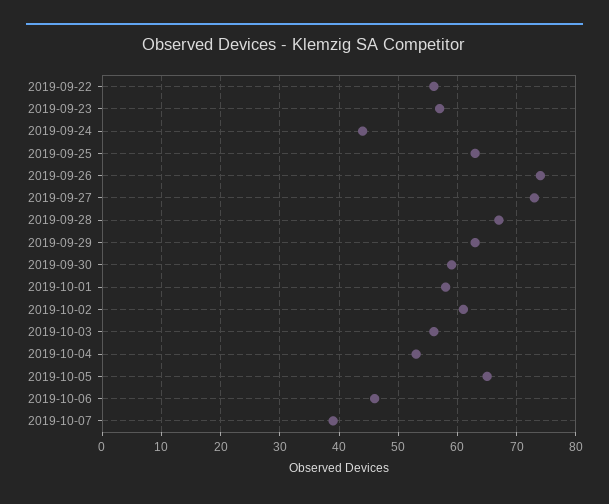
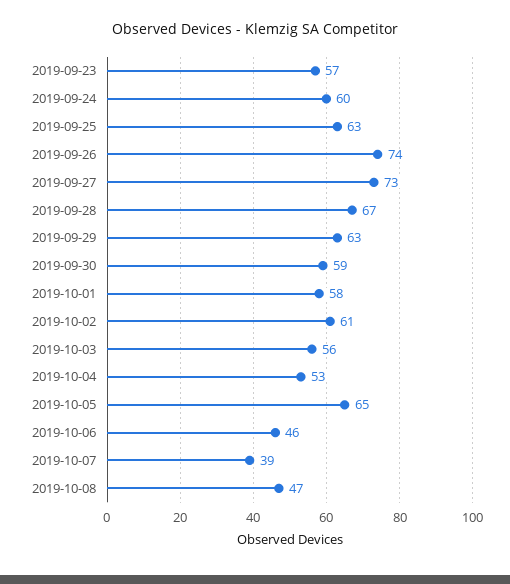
2019-09-22: 55 -> none
2019-09-24: 45 -> 60
2019-10-08: none -> 47

